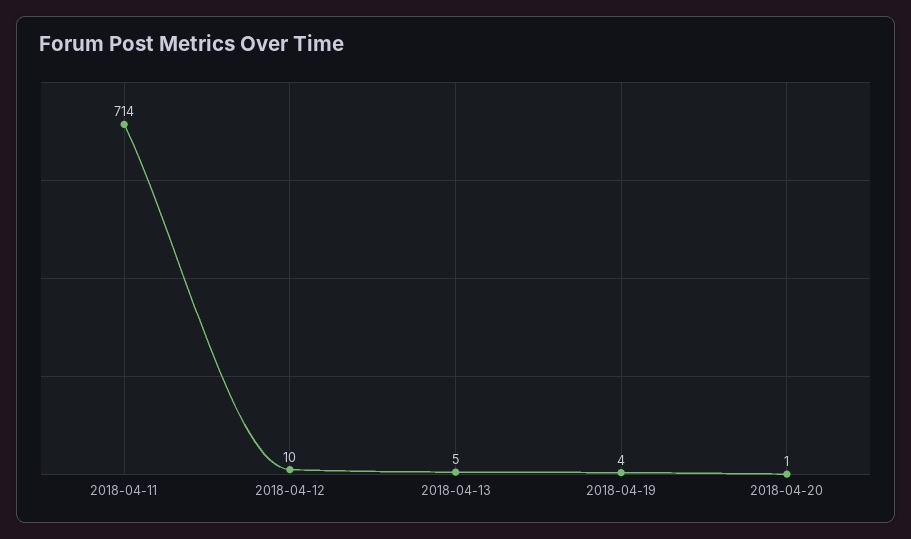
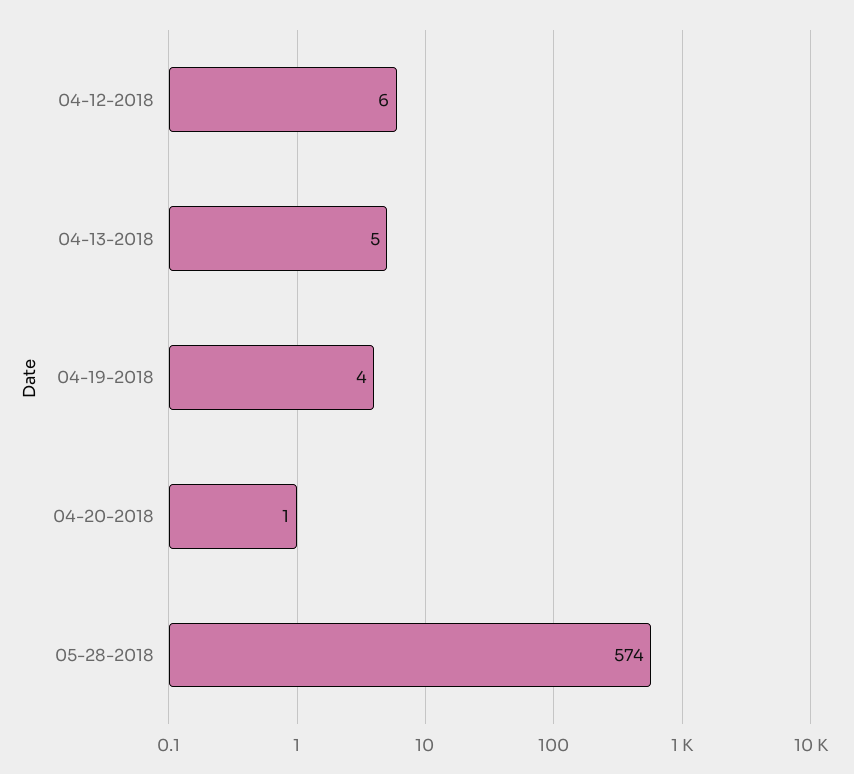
2018-04-11: 714 -> none
2018-04-12: 10 -> 6
05-28-2018: none -> 574

